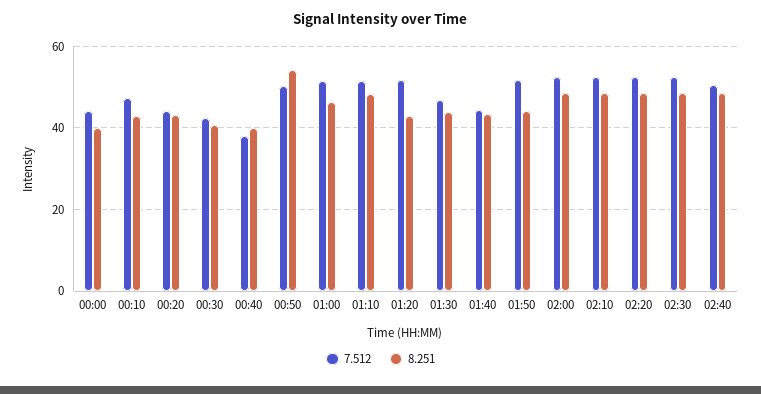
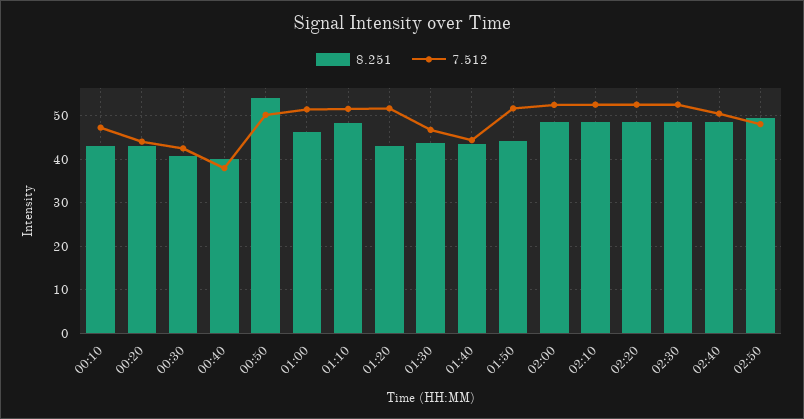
7.512, 00:00: 44 -> none
8.251, 00:00: 40 -> none
8.251, 02:50: none -> 50
7.512, 02:50: none -> 48

